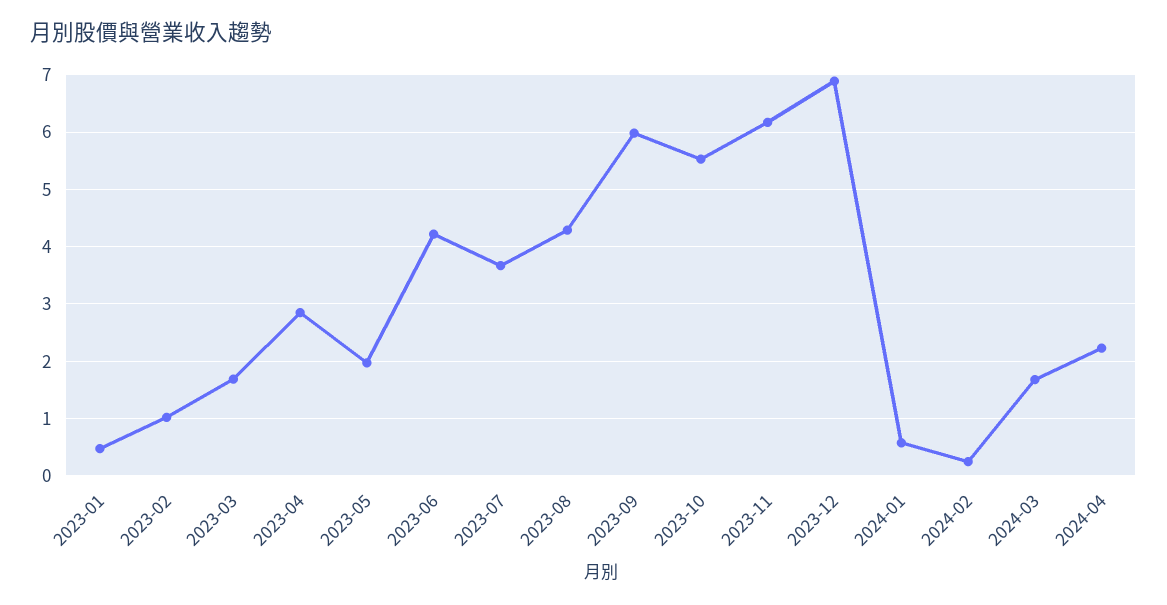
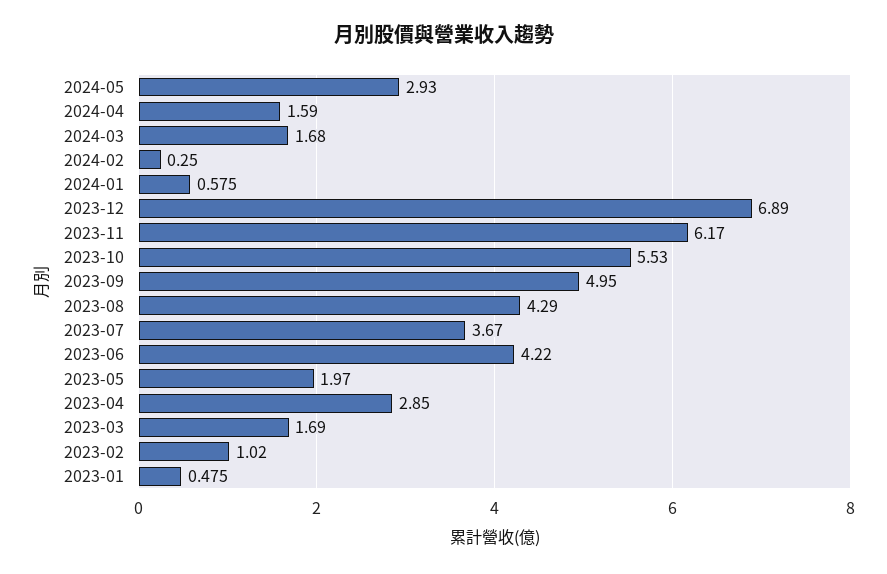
2023-09: 6 -> 4.95
2024-04: 2.2 -> 1.59
2024-05: none -> 2.93

